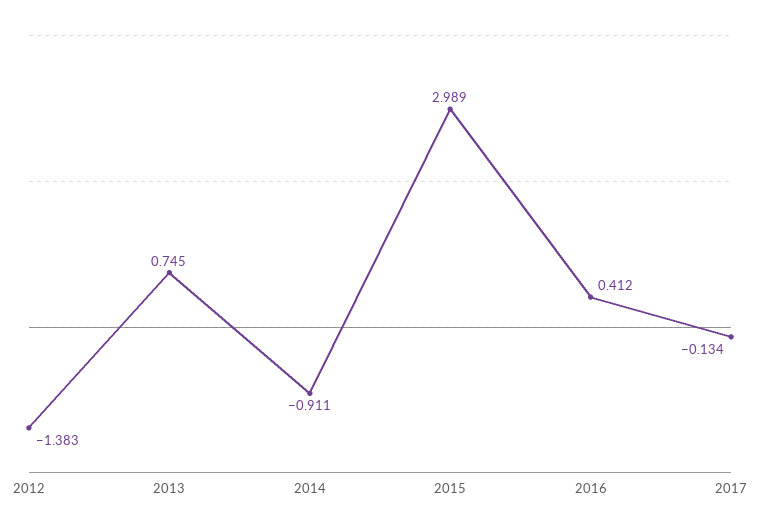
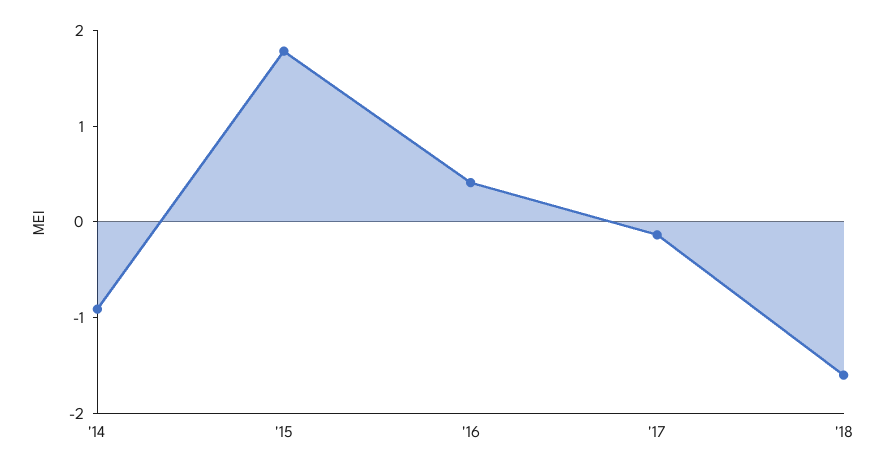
2012: -1.383 -> none
2013: 0.745 -> none
2015: 2.989 -> 1.8
'18: none -> -1.6

